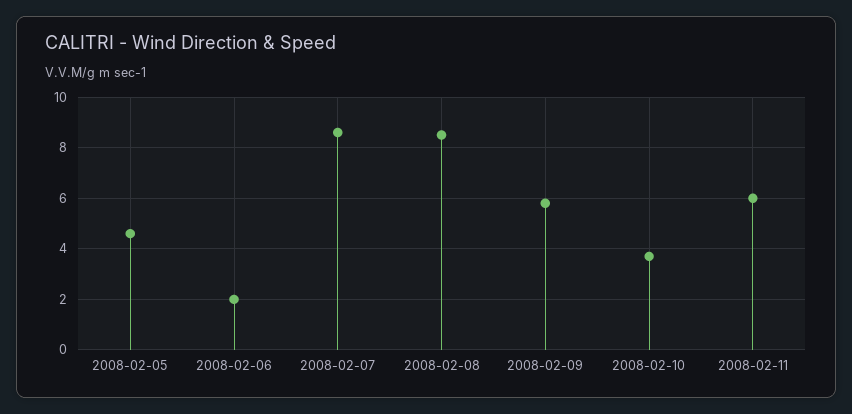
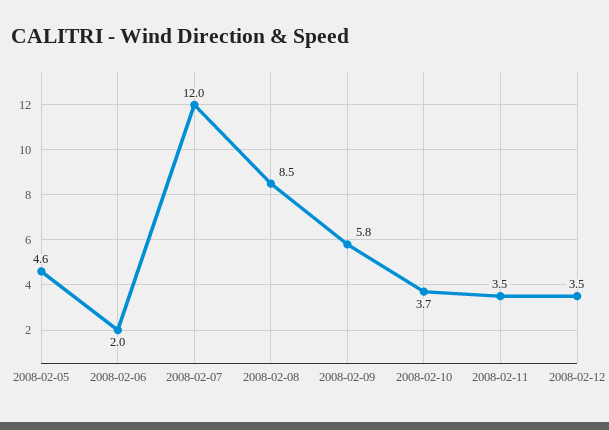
2008-02-07: 8.5 -> 12
2008-02-11: 6 -> 3.5
2008-02-12: none -> 3.5

